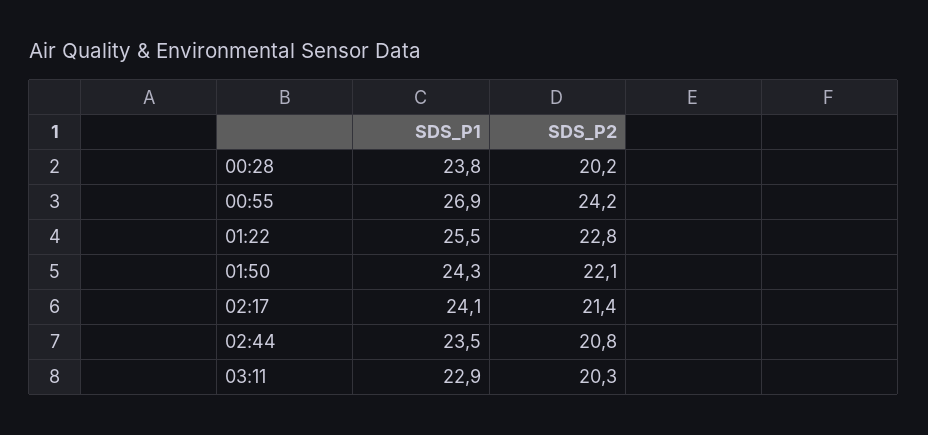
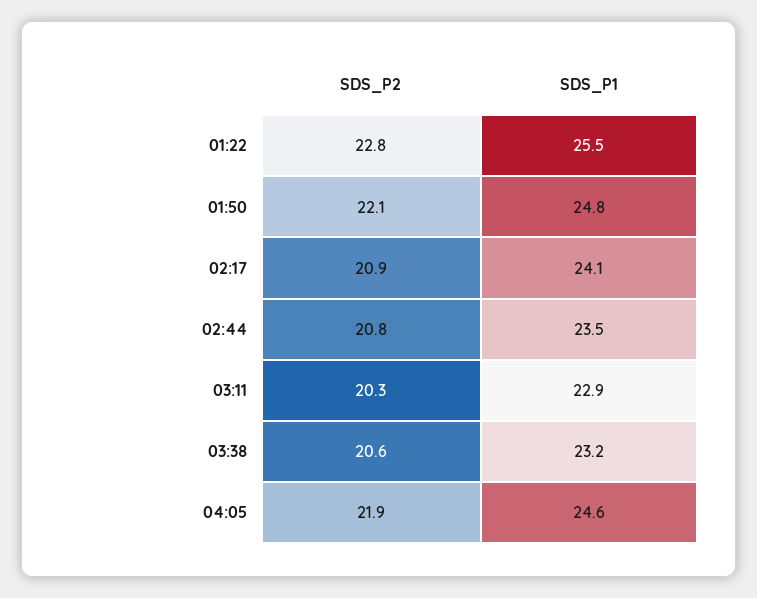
SDS_P1, 00:28: 23.8 -> none
SDS_P2, 00:28: 20.2 -> none
SDS_P1, 00:55: 26.9 -> none
SDS_P2, 00:55: 24.2 -> none
SDS_P1, 01:50: 24.3 -> 24.8
SDS_P2, 02:17: 21.4 -> 20.9
SDS_P2, 03:38: none -> 20.6
SDS_P1, 03:38: none -> 23.2
SDS_P2, 04:05: none -> 21.9
SDS_P1, 04:05: none -> 24.6

